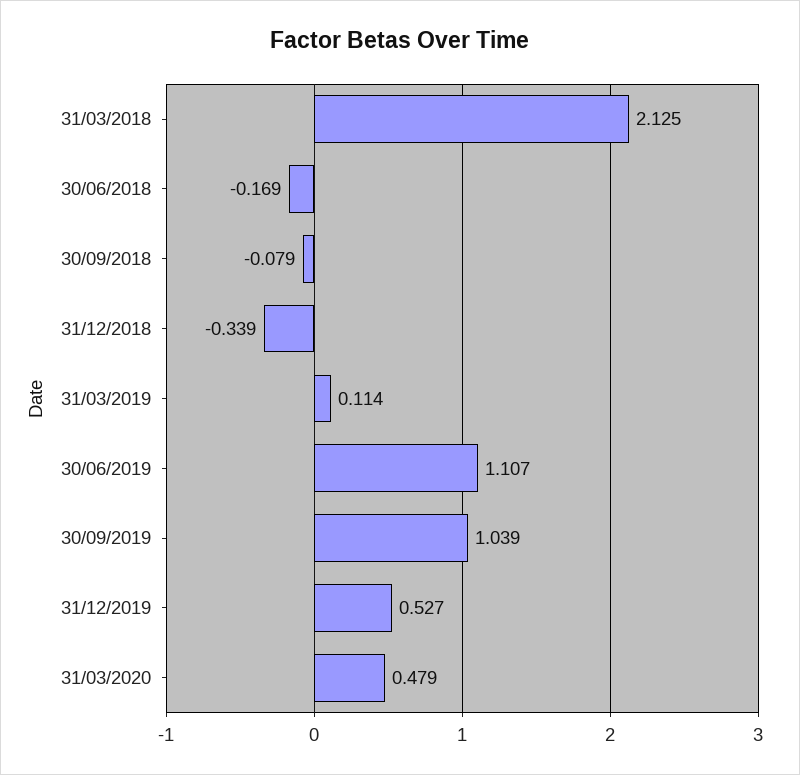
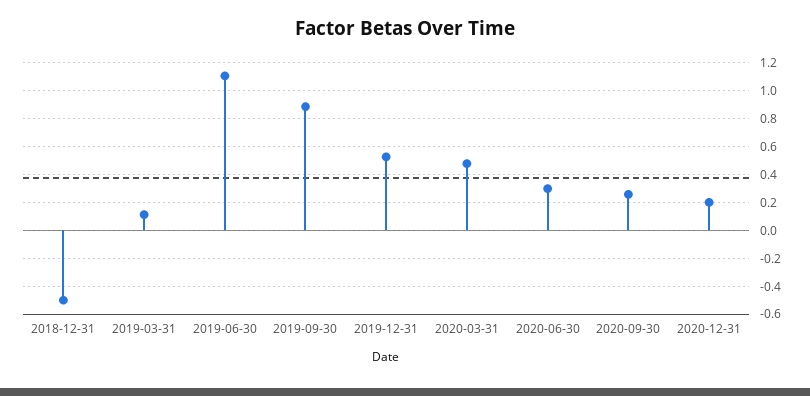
31/03/2018: 2.125 -> none
30/06/2018: -0.169 -> none
30/09/2018: -0.079 -> none
31/12/2018: -0.339 -> -0.5
30/09/2019: 1.039 -> 0.9
2020-06-30: none -> 0.3
2020-09-30: none -> 0.25
2020-12-31: none -> 0.2

